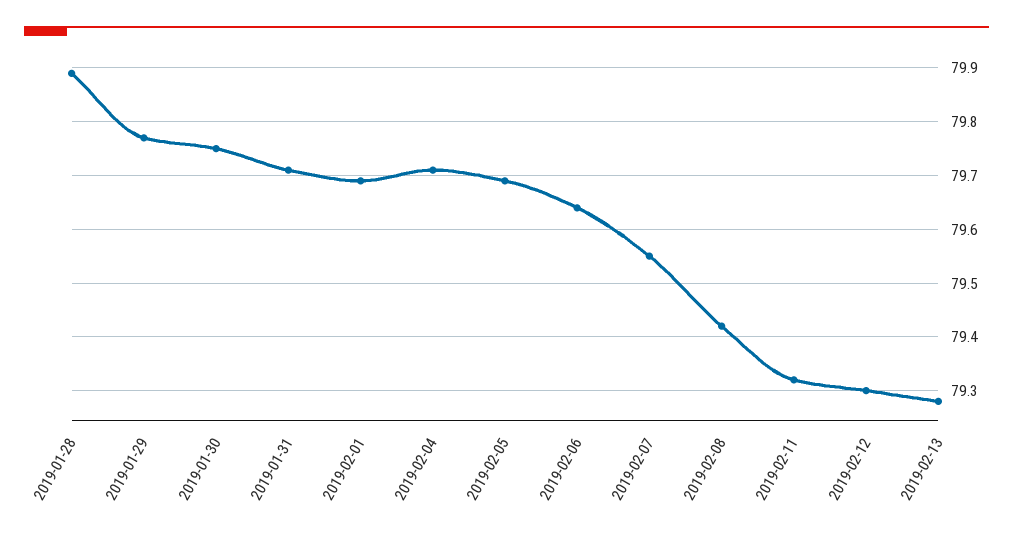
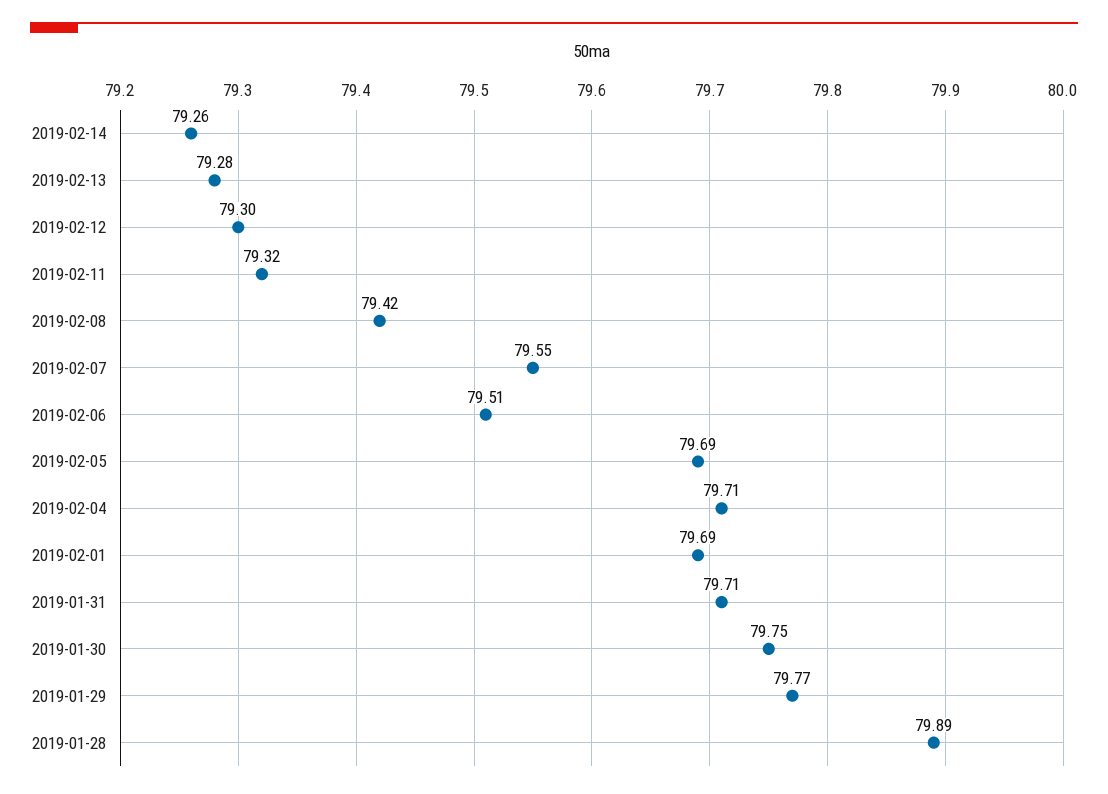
2019-02-06: 79.65 -> 79.51
2019-02-14: none -> 79.26

